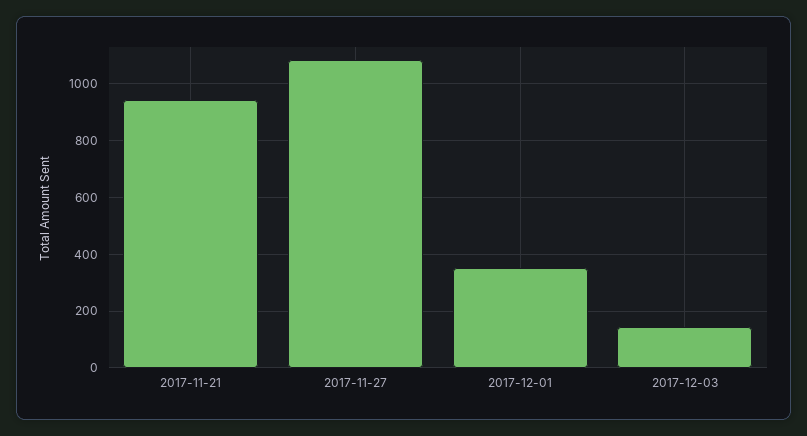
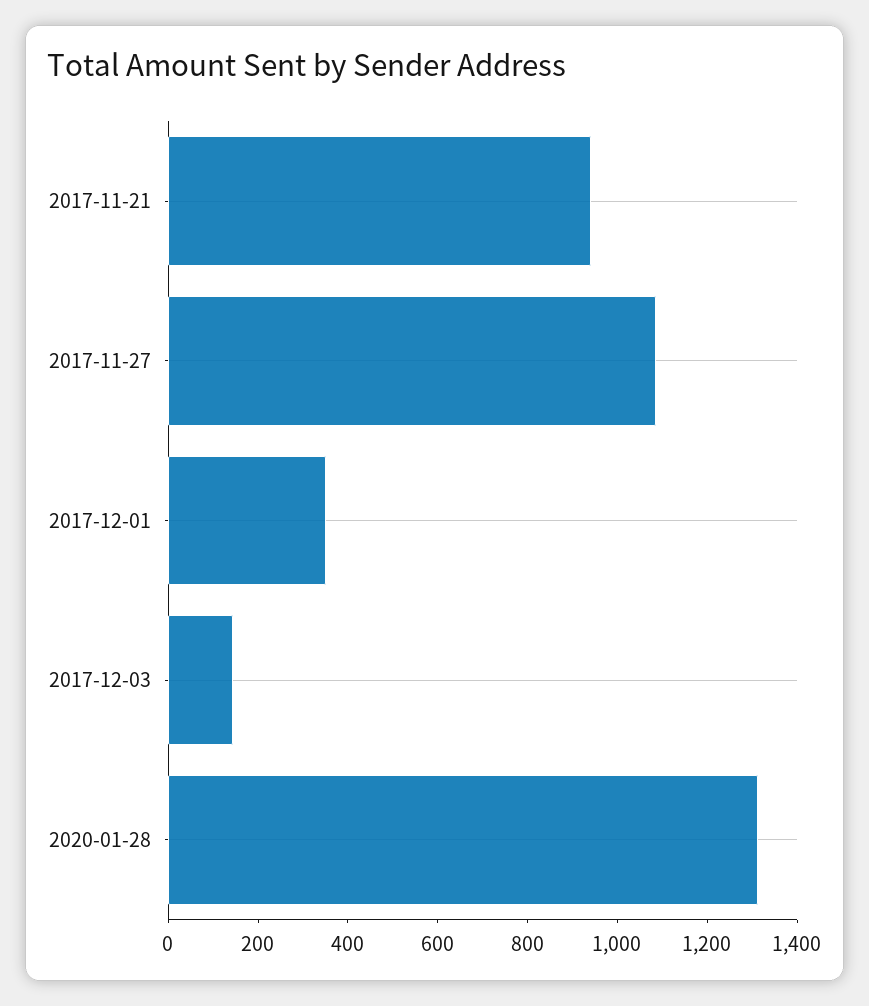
2020-01-28: none -> 1300

